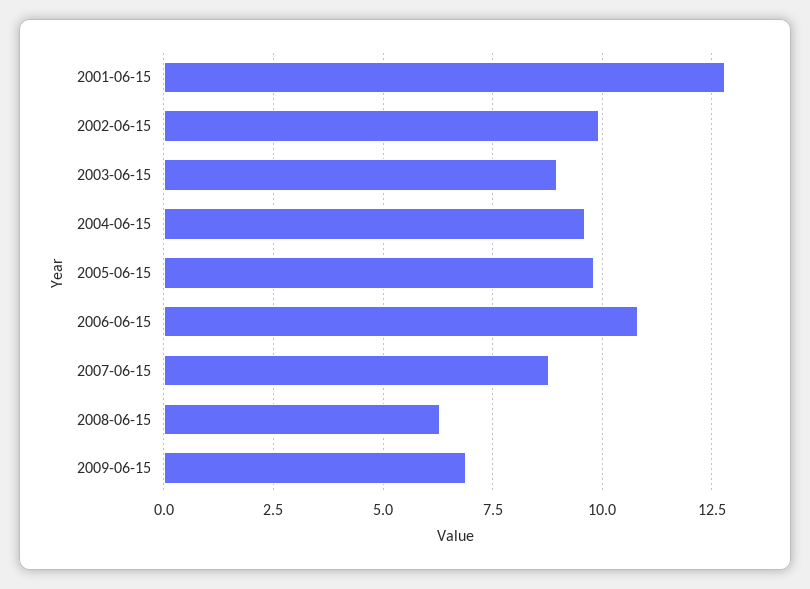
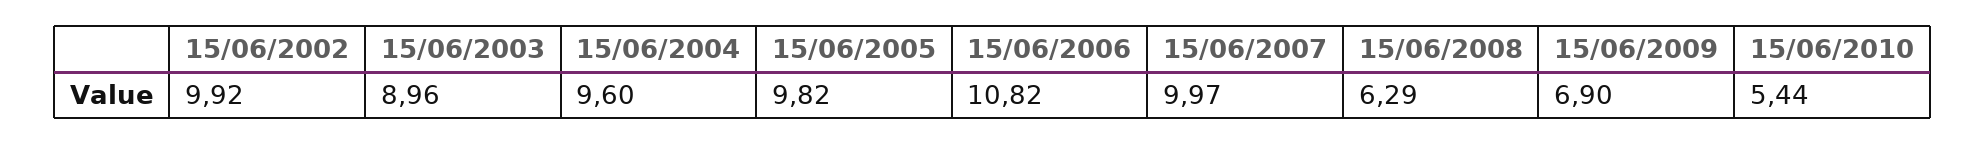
2001-06-15: 12.75 -> none
2007-06-15: 8.75 -> 9.97
15/06/2010: none -> 5.44

